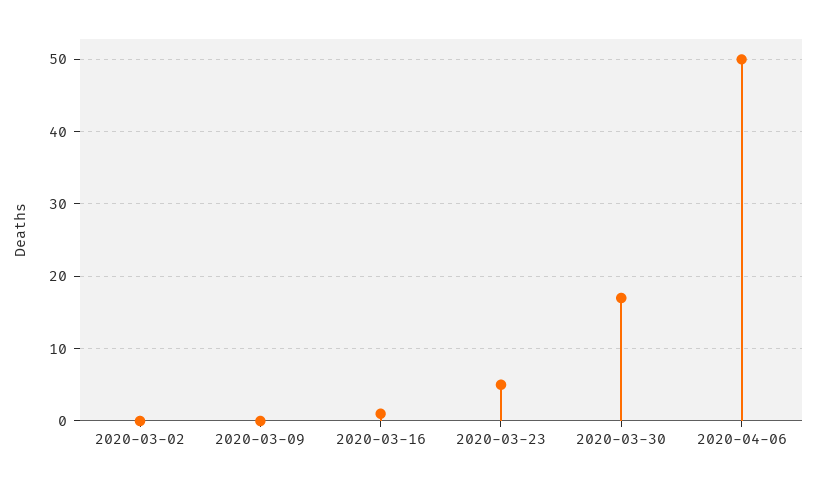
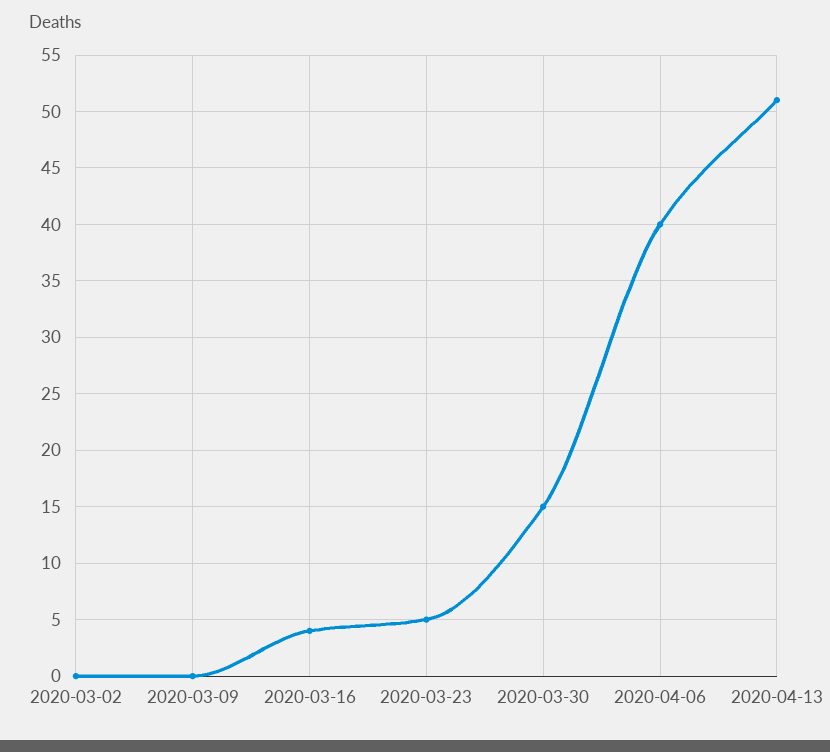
2020-03-16: 1 -> 4
2020-03-30: 17 -> 15
2020-04-06: 50 -> 40
2020-04-13: none -> 51

